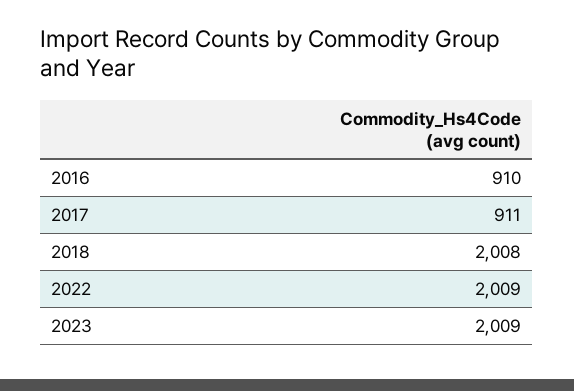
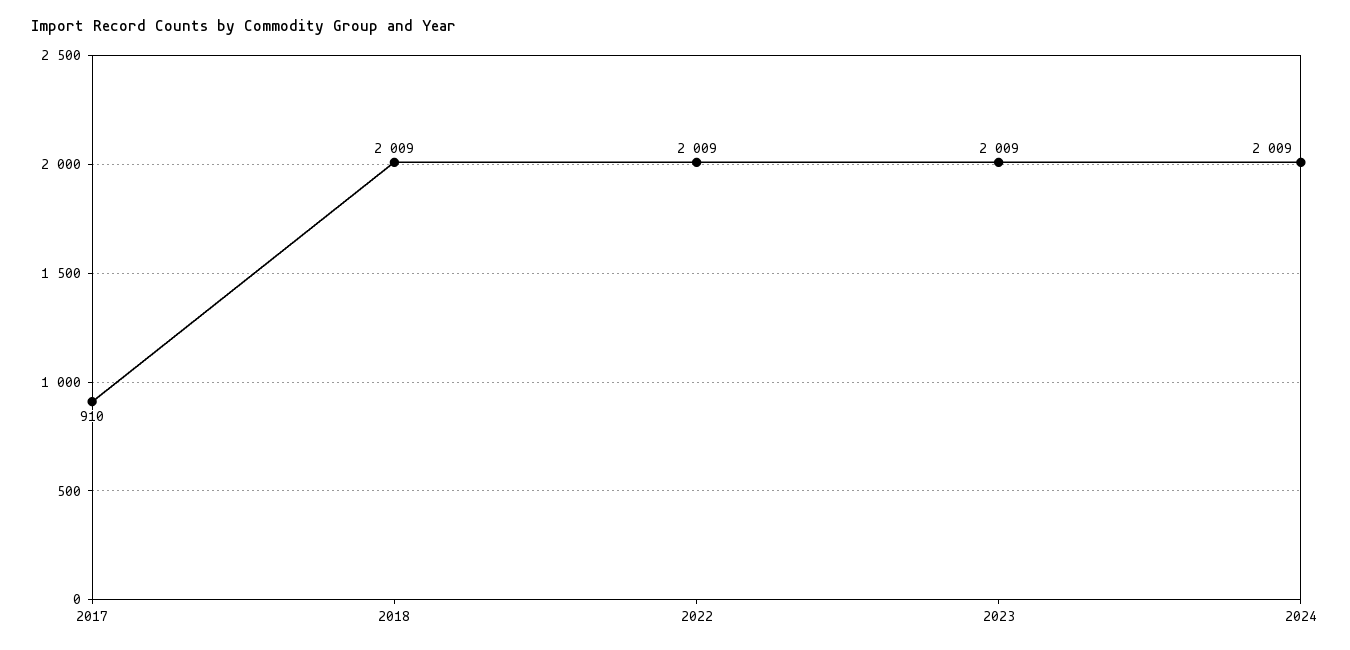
2016: 910 -> none
2017: 911 -> 910
2018: 2008 -> 2009
2024: none -> 2009

